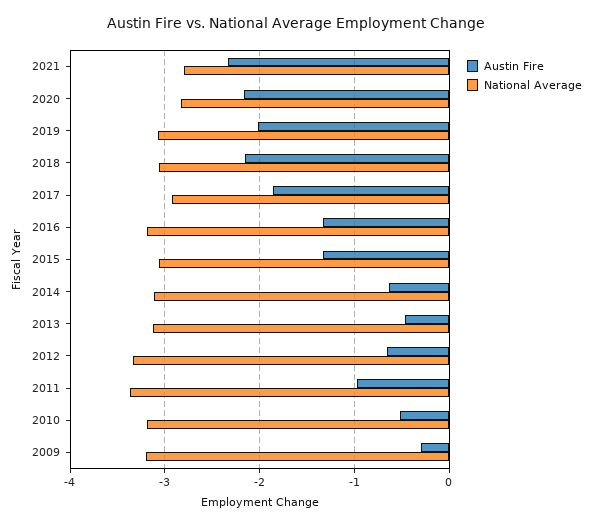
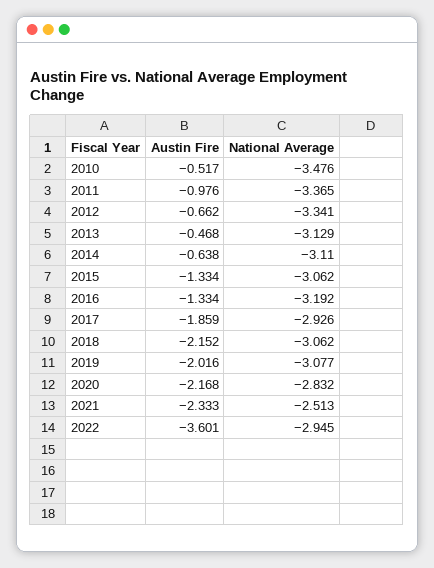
National Average, 2021: -2.8 -> -2.513
National Average, 2010: -3.2 -> -3.476
Austin Fire, 2009: -0.3 -> none
National Average, 2009: -3.2 -> none
Austin Fire, 2022: none -> -3.601
National Average, 2022: none -> -2.945

